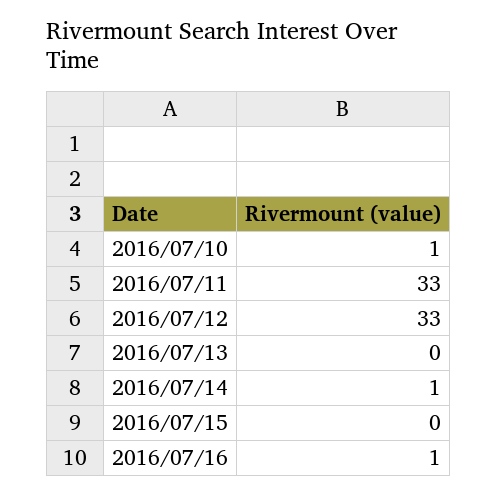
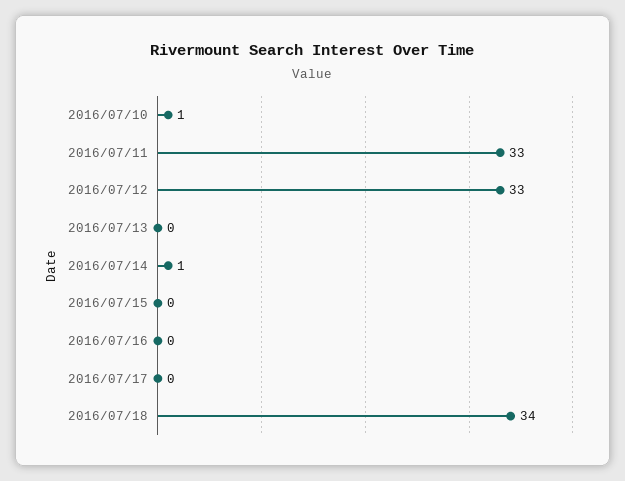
2016/07/16: 1 -> 0
2016/07/17: none -> 0
2016/07/18: none -> 34

